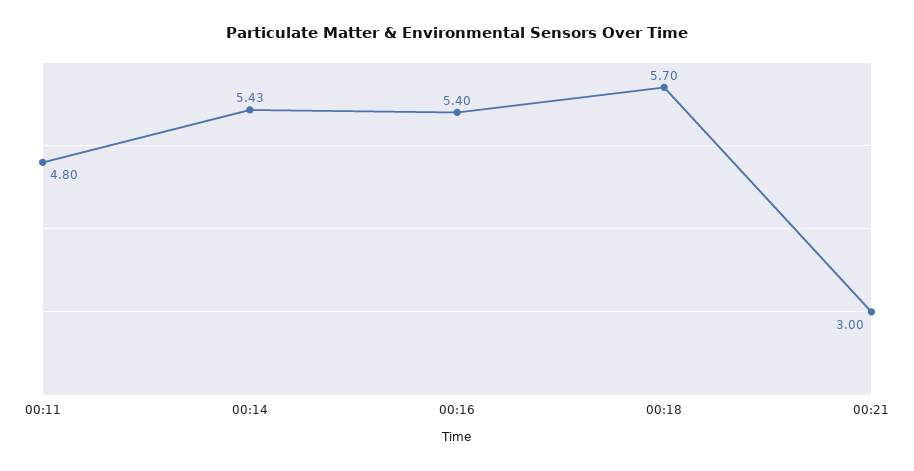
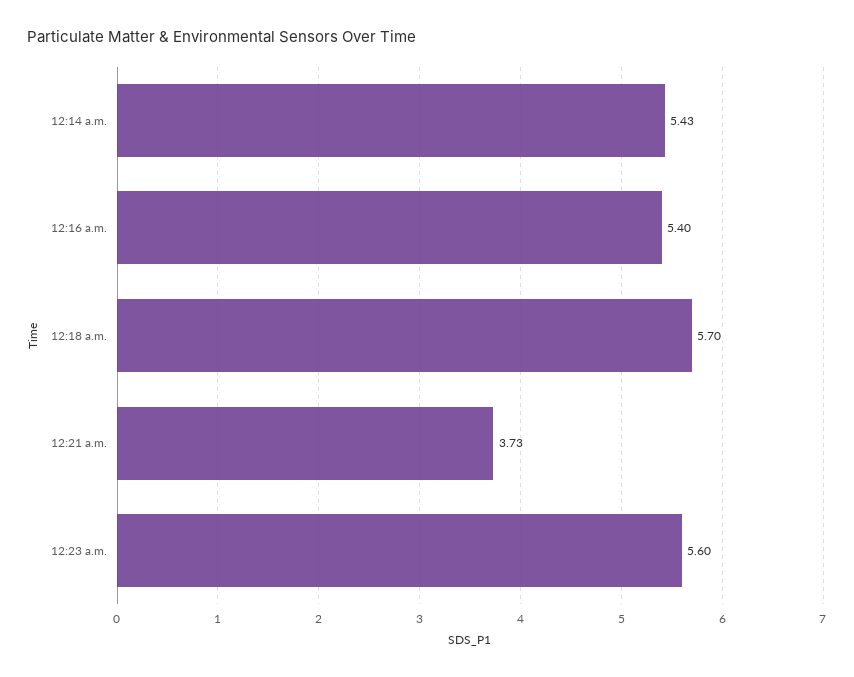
00:11: 4.8 -> none
00:21: 3 -> 3.73
12:23 a.m.: none -> 5.6

